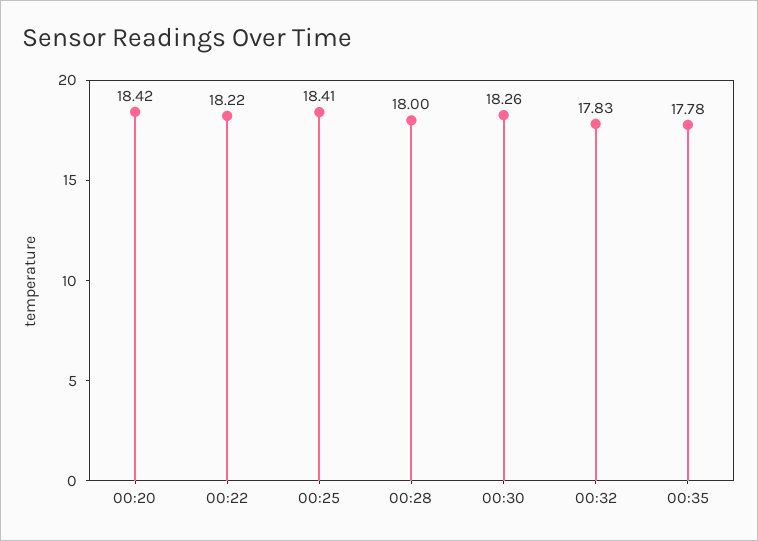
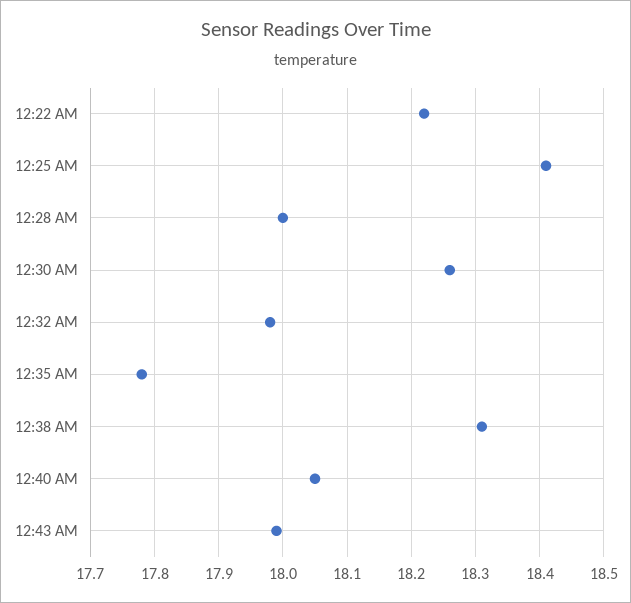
00:20: 18.42 -> none
00:32: 17.83 -> 17.98
12:38 AM: none -> 18.31
12:40 AM: none -> 18.05
12:43 AM: none -> 17.99

